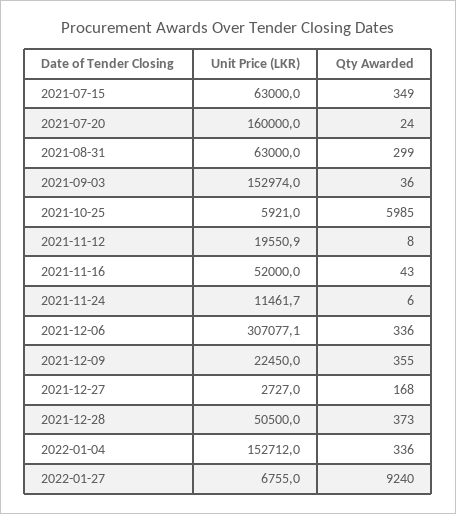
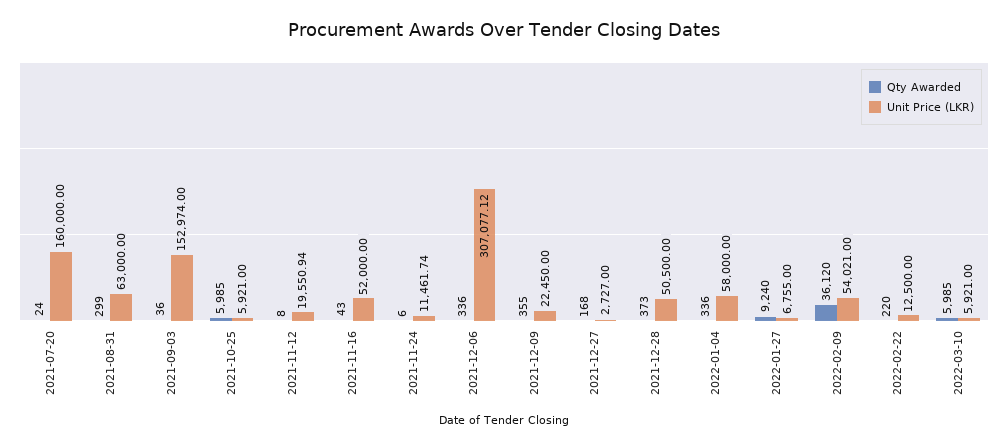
Unit Price (LKR), 2021-07-15: 63000 -> none
Qty Awarded, 2021-07-15: 349 -> none
Unit Price (LKR), 2022-01-04: 152712 -> 58000
Qty Awarded, 2022-02-09: none -> 36120
Unit Price (LKR), 2022-02-09: none -> 54021
Qty Awarded, 2022-02-22: none -> 220
Unit Price (LKR), 2022-02-22: none -> 12500
Qty Awarded, 2022-03-10: none -> 5985
Unit Price (LKR), 2022-03-10: none -> 5921

